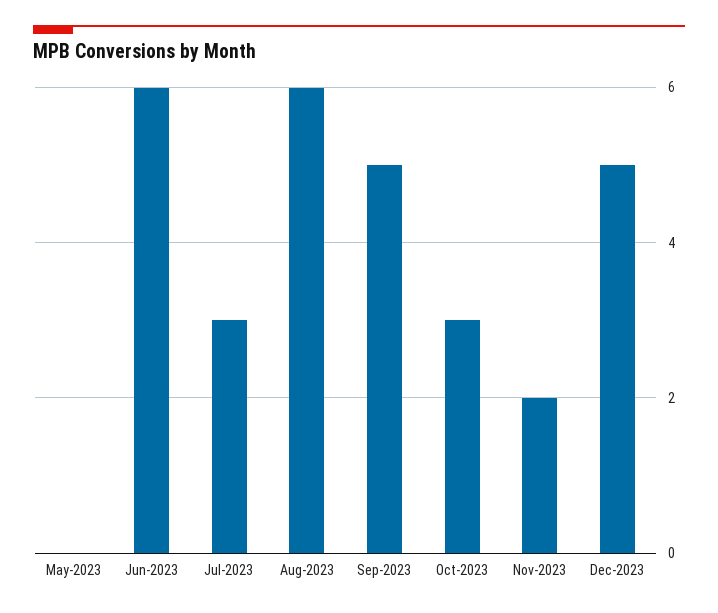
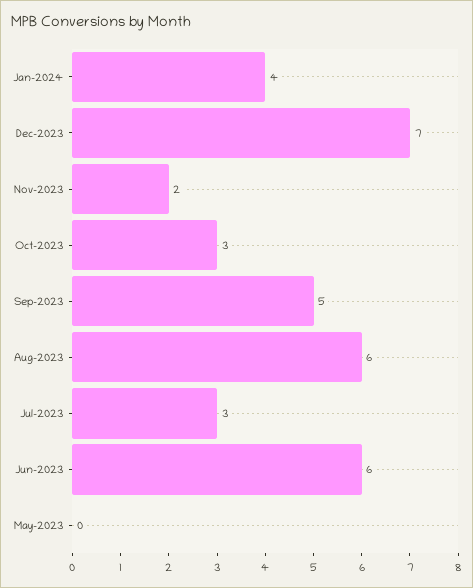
Dec-2023: 5 -> 7
Jan-2024: none -> 4

